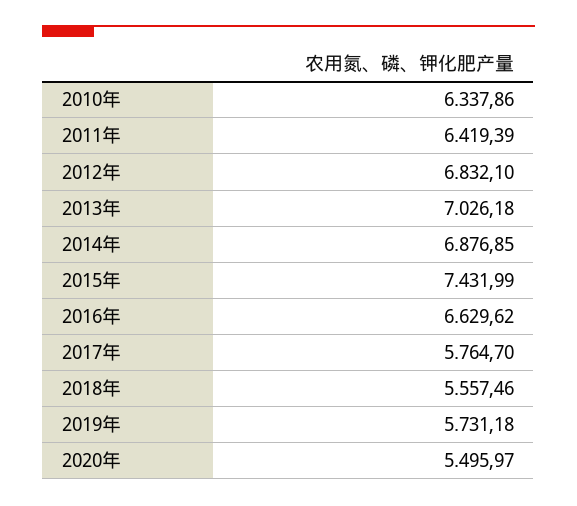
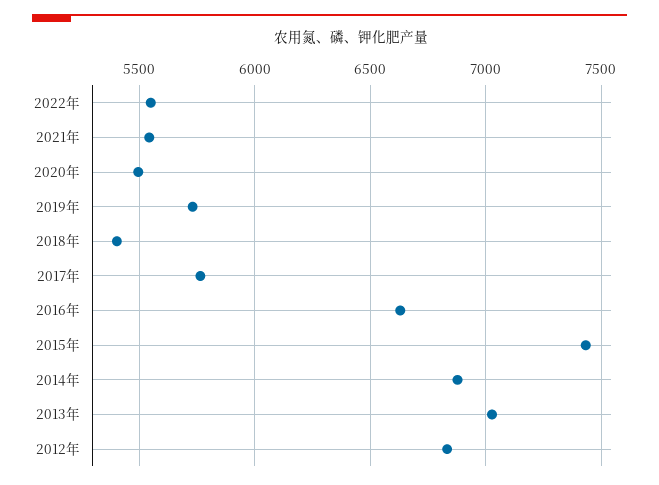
2010年: 6337.86 -> none
2011年: 6419.39 -> none
2018年: 5557.46 -> 5400
2022年: none -> 5550
2021年: none -> 5550

